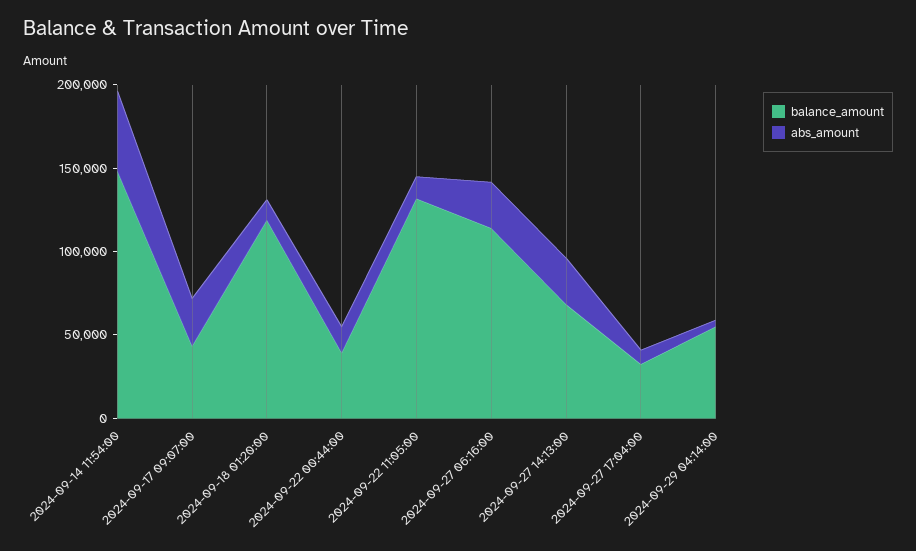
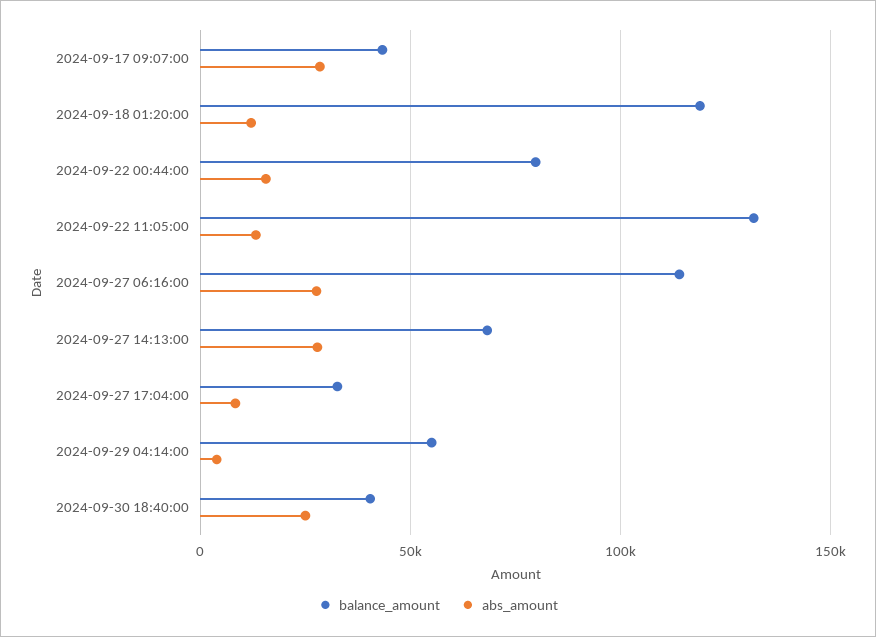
balance_amount, 2024-09-14 11:54:00: 150000 -> none
abs_amount, 2024-09-14 11:54:00: 50000 -> none
balance_amount, 2024-09-22 00:44:00: 40000 -> 80000
balance_amount, 2024-09-30 18:40:00: none -> 40000
abs_amount, 2024-09-30 18:40:00: none -> 25000

